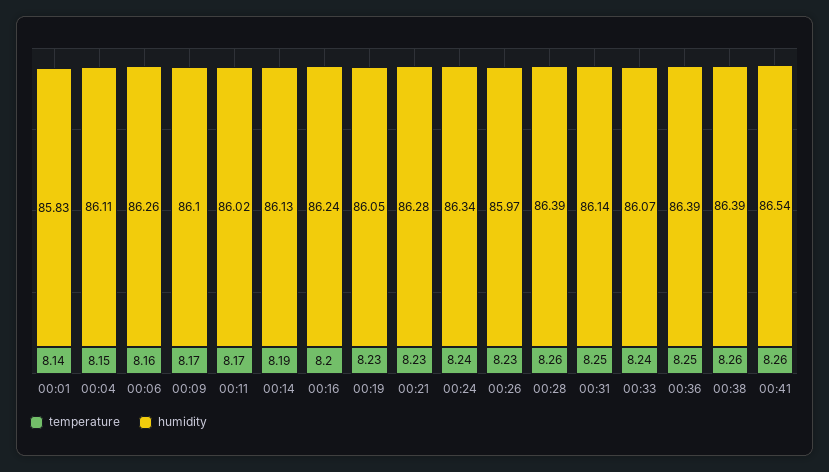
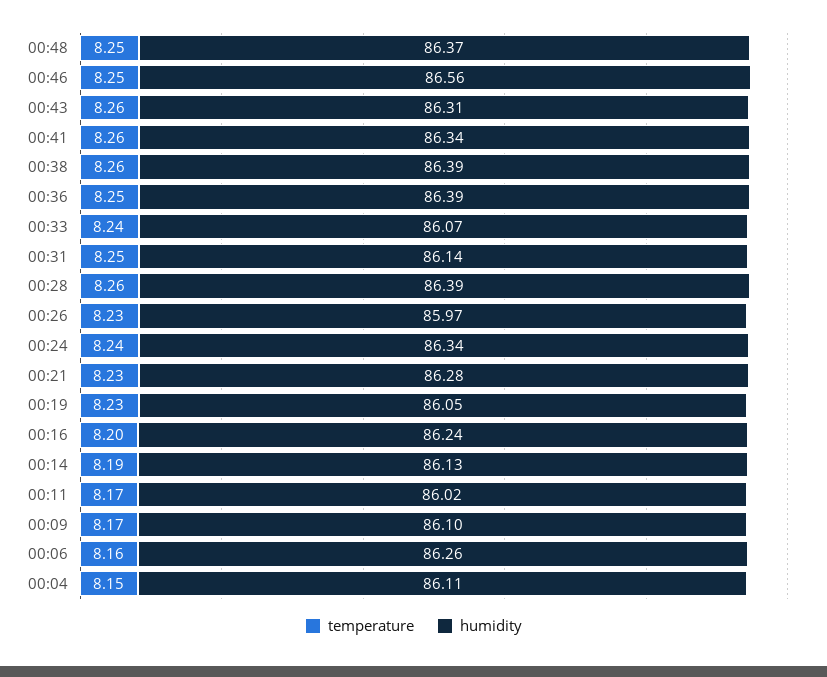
temperature, 00:01: 8.14 -> none
humidity, 00:01: 85.83 -> none
humidity, 00:41: 86.54 -> 86.34
temperature, 00:48: none -> 8.25
humidity, 00:48: none -> 86.37
temperature, 00:46: none -> 8.25
humidity, 00:46: none -> 86.56
temperature, 00:43: none -> 8.26
humidity, 00:43: none -> 86.31

